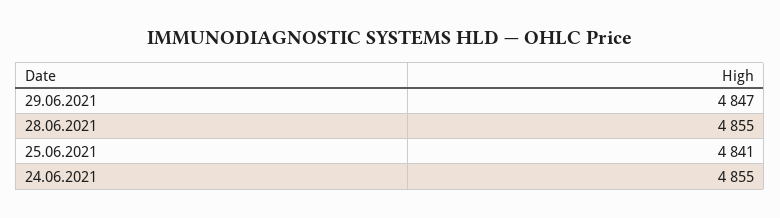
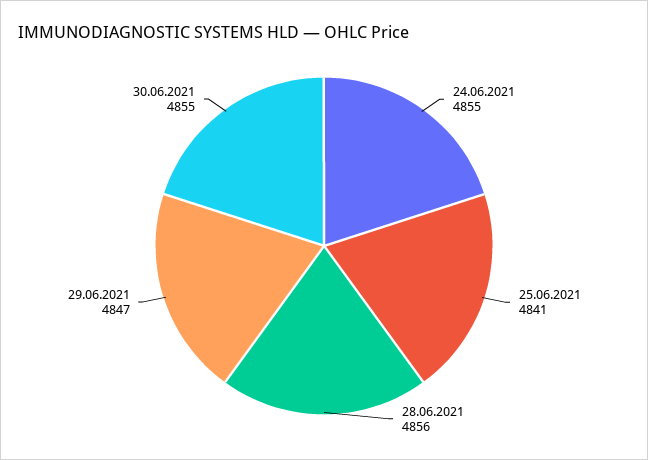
28.06.2021: 4855 -> 4856
30.06.2021: none -> 4855

